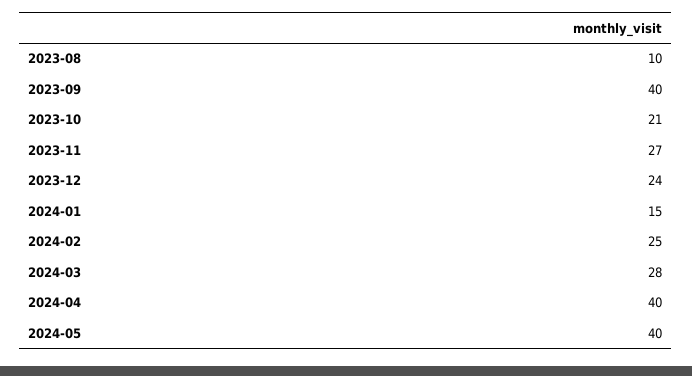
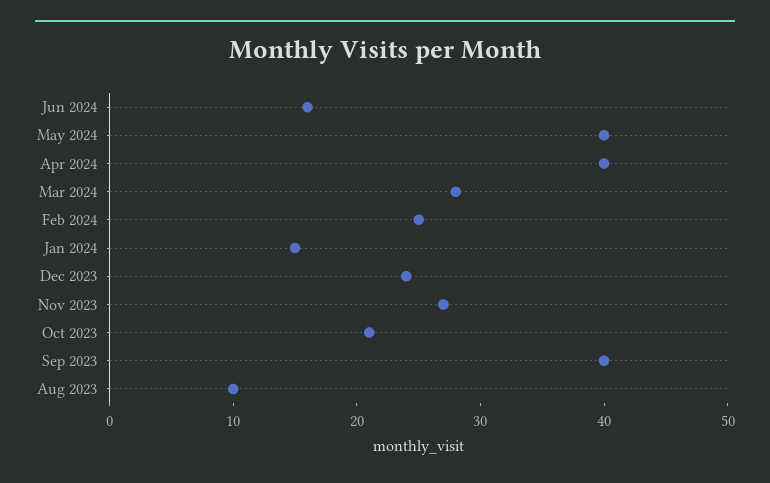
Jun 2024: none -> 16

